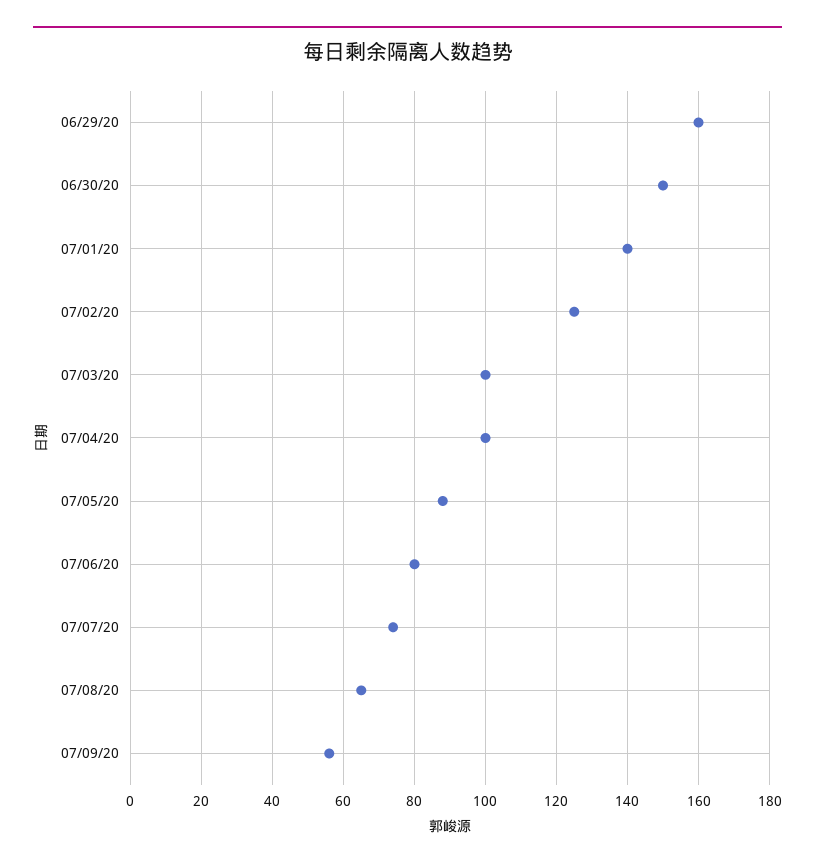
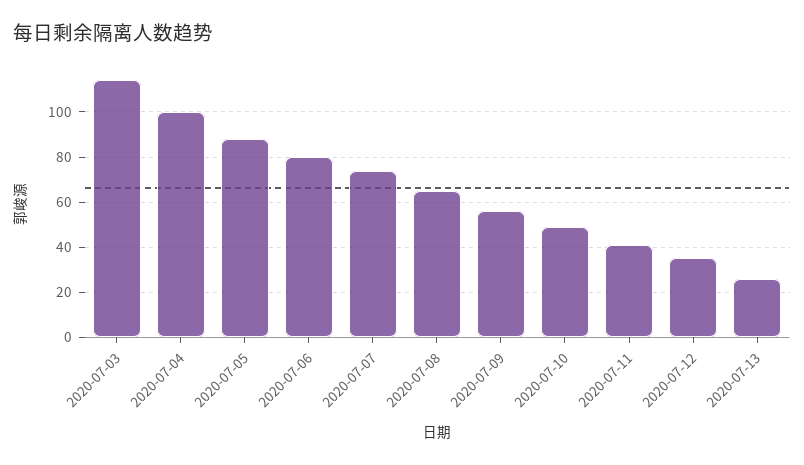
06/29/20: 160 -> none
06/30/20: 150 -> none
07/01/20: 140 -> none
07/02/20: 125 -> none
07/03/20: 100 -> 115
2020-07-10: none -> 50
2020-07-11: none -> 40
2020-07-12: none -> 35
2020-07-13: none -> 25

